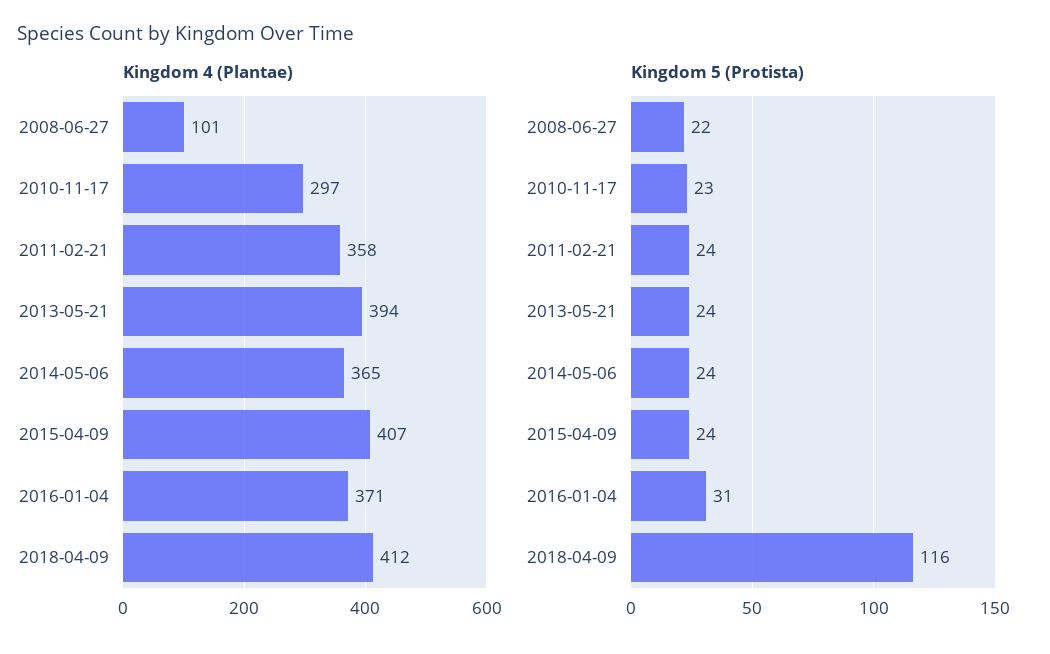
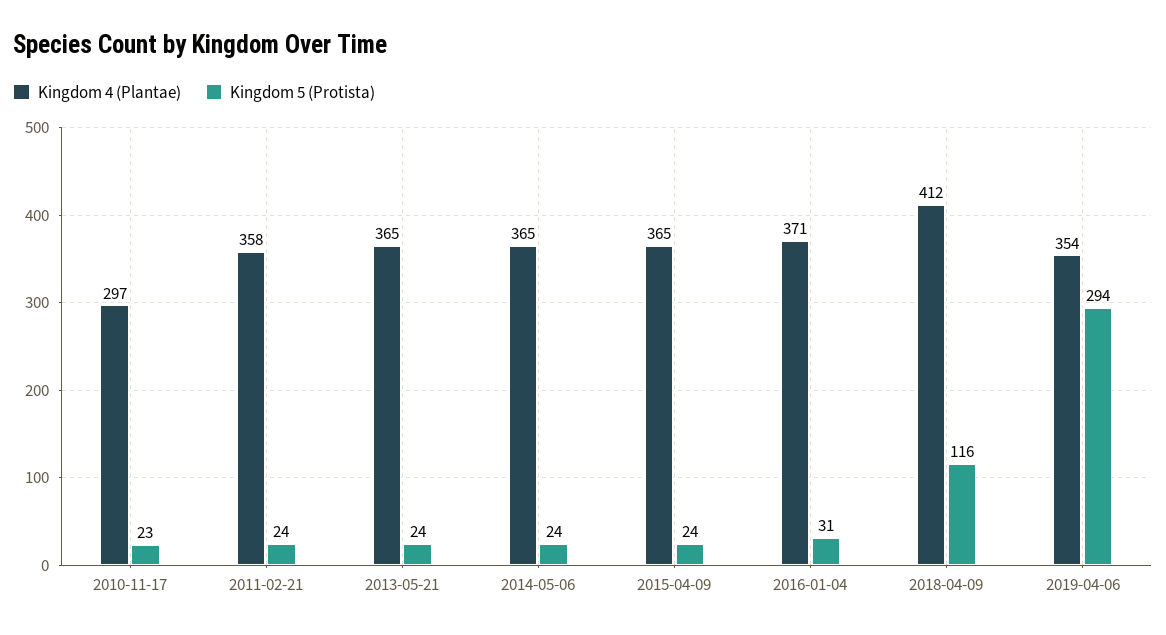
Kingdom 4 (Plantae), 2008-06-27: 101 -> none
Kingdom 4 (Plantae), 2013-05-21: 394 -> 365
Kingdom 4 (Plantae), 2015-04-09: 407 -> 365
Kingdom 5 (Protista), 2008-06-27: 22 -> none
Kingdom 4 (Plantae), 2019-04-06: none -> 354
Kingdom 5 (Protista), 2019-04-06: none -> 294

